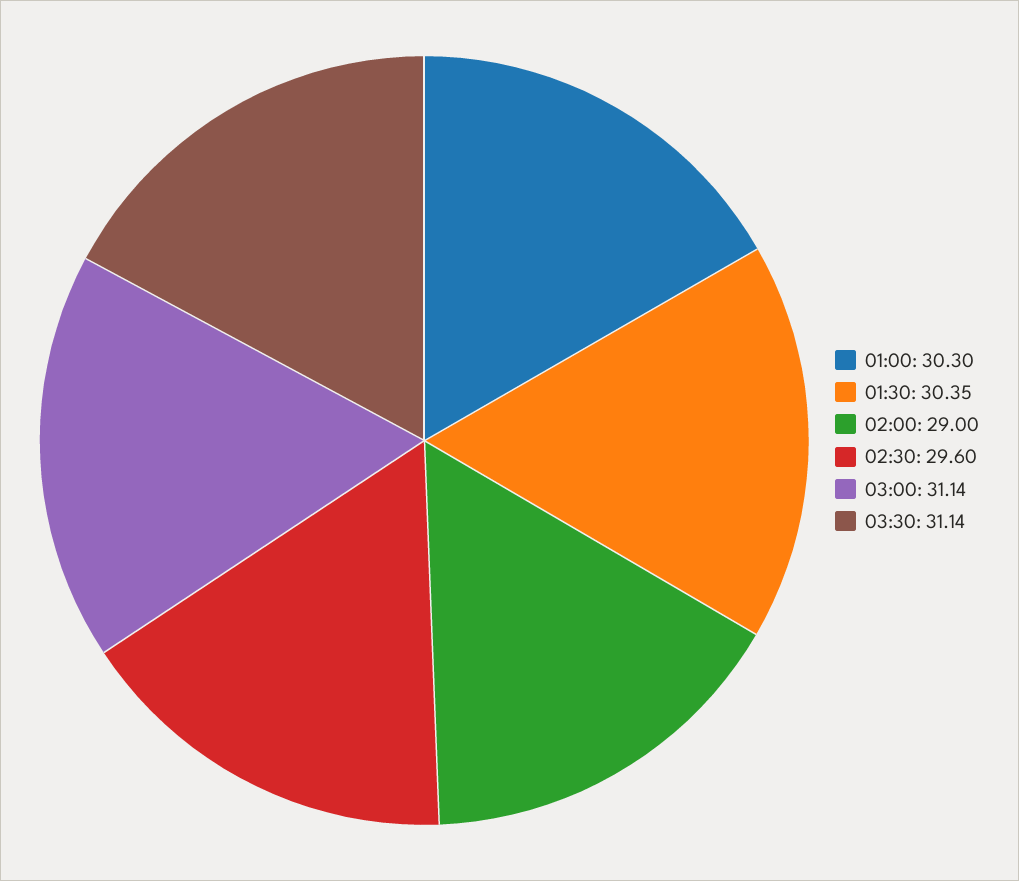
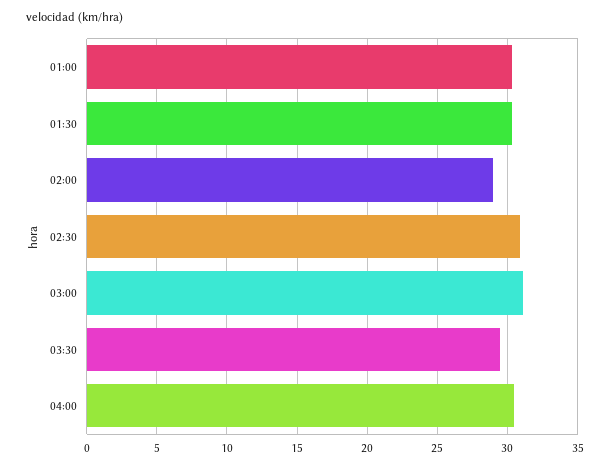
02:30: 29.6 -> 31
03:30: 31.14 -> 29.5
04:00: none -> 30.5

